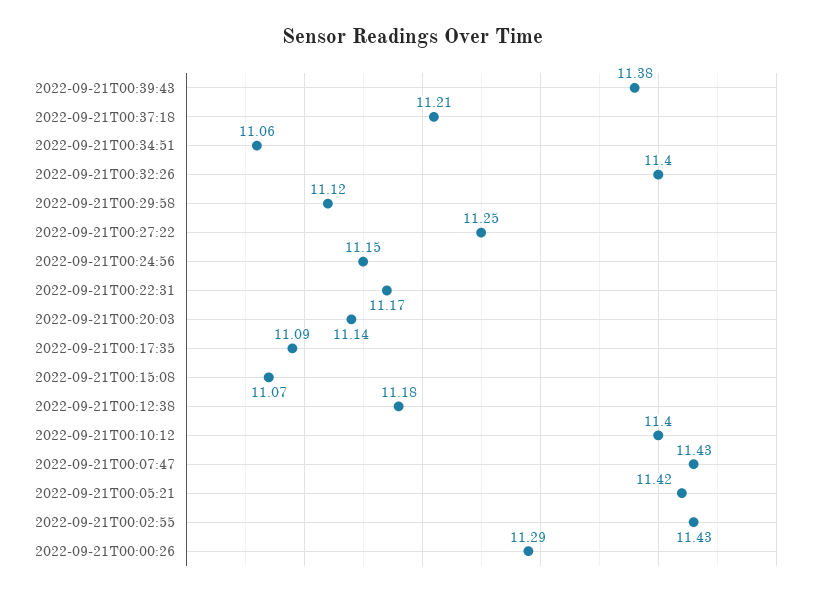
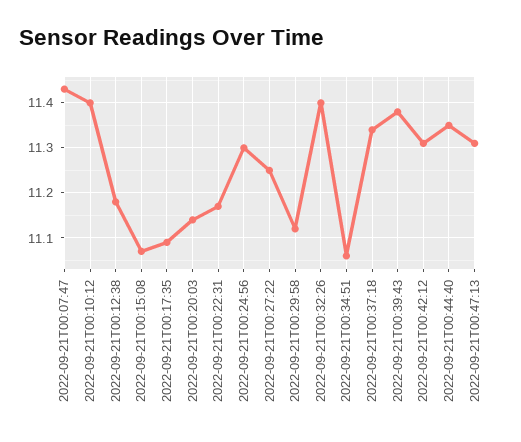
2022-09-21T00:37:18: 11.21 -> 11.35
2022-09-21T00:24:56: 11.15 -> 11.3
2022-09-21T00:05:21: 11.42 -> none
2022-09-21T00:02:55: 11.43 -> none
2022-09-21T00:00:26: 11.29 -> none
2022-09-21T00:42:12: none -> 11.3
2022-09-21T00:44:40: none -> 11.35
2022-09-21T00:47:13: none -> 11.3

